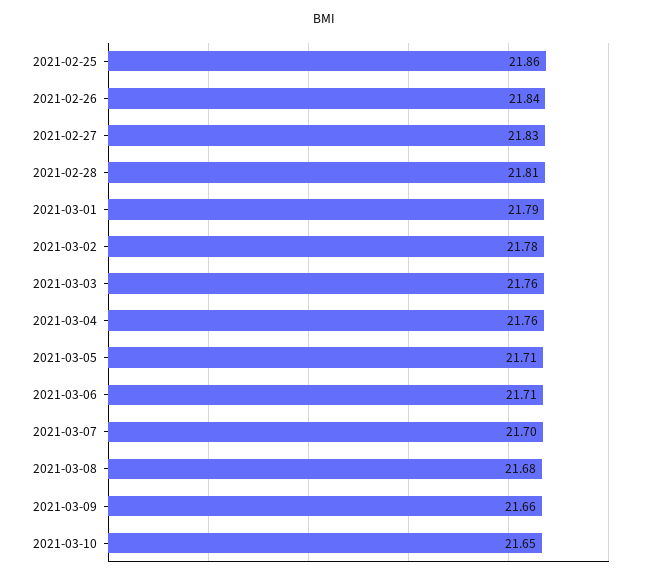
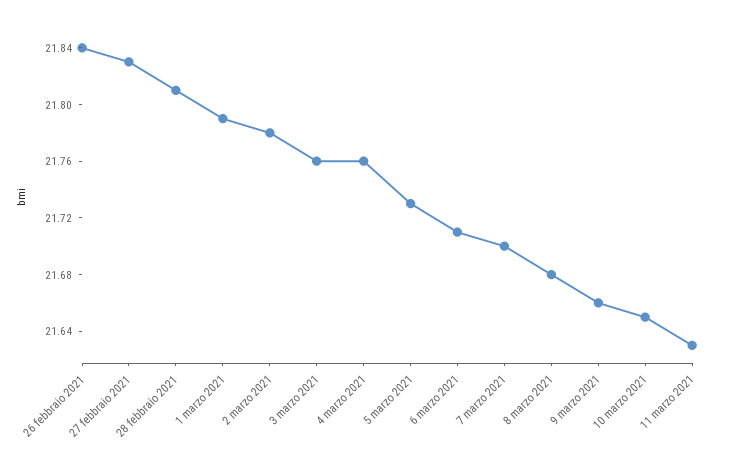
2021-02-25: 21.86 -> none
2021-03-05: 21.71 -> 21.73
11 marzo 2021: none -> 21.63

